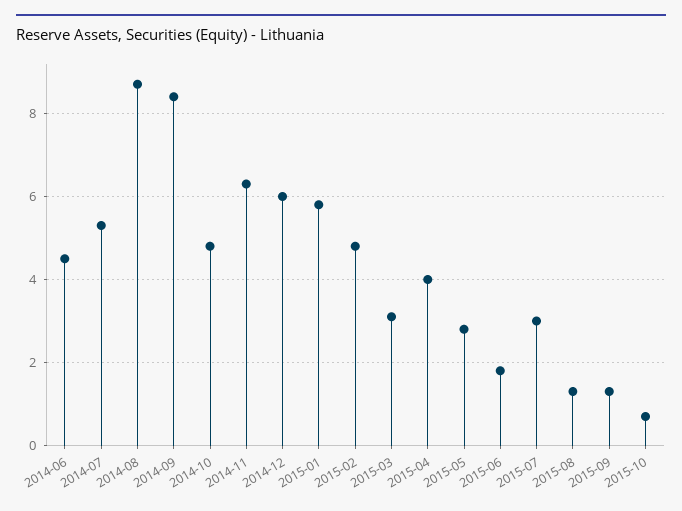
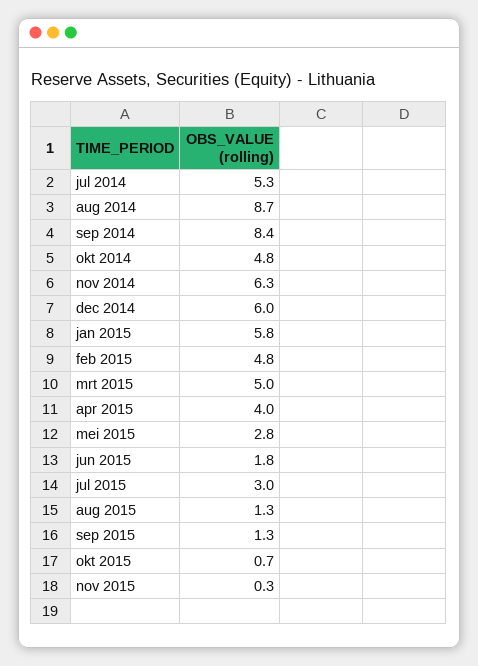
2014-06: 4.5 -> none
2015-03: 3 -> 5
nov 2015: none -> 0.3

